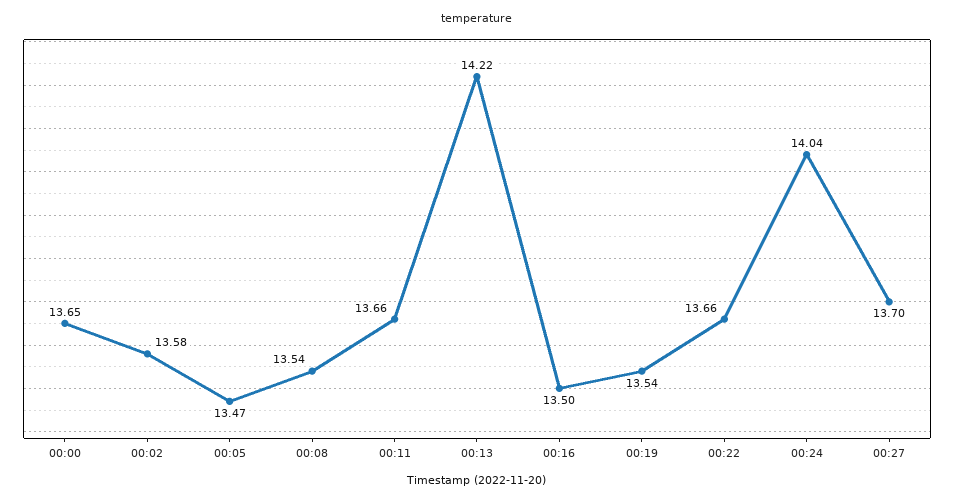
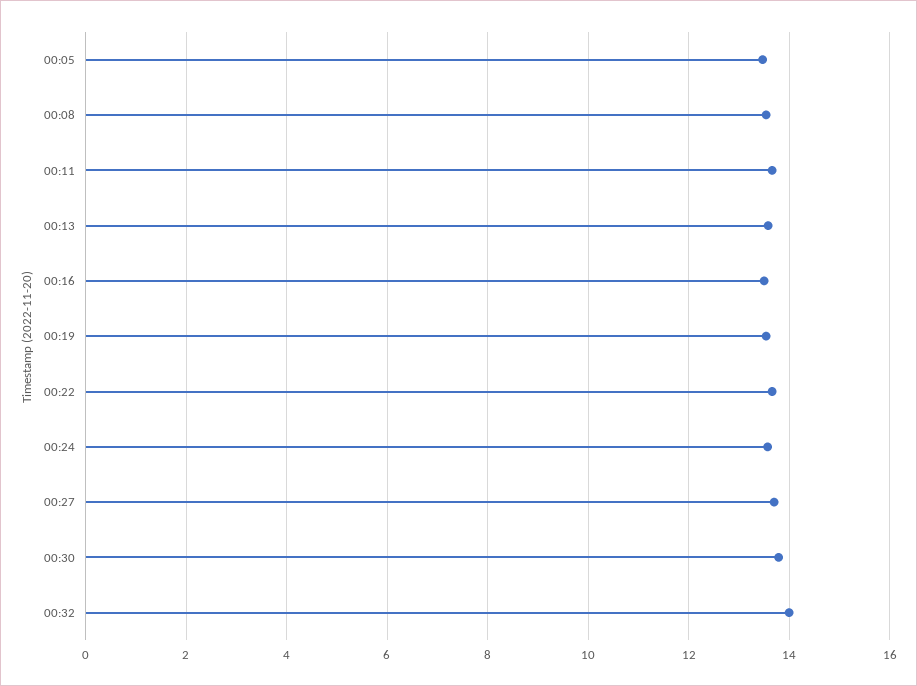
00:00: 13.65 -> none
00:02: 13.58 -> none
00:13: 14.22 -> 13.6
00:24: 14.04 -> 13.6
00:30: none -> 13.8
00:32: none -> 14

